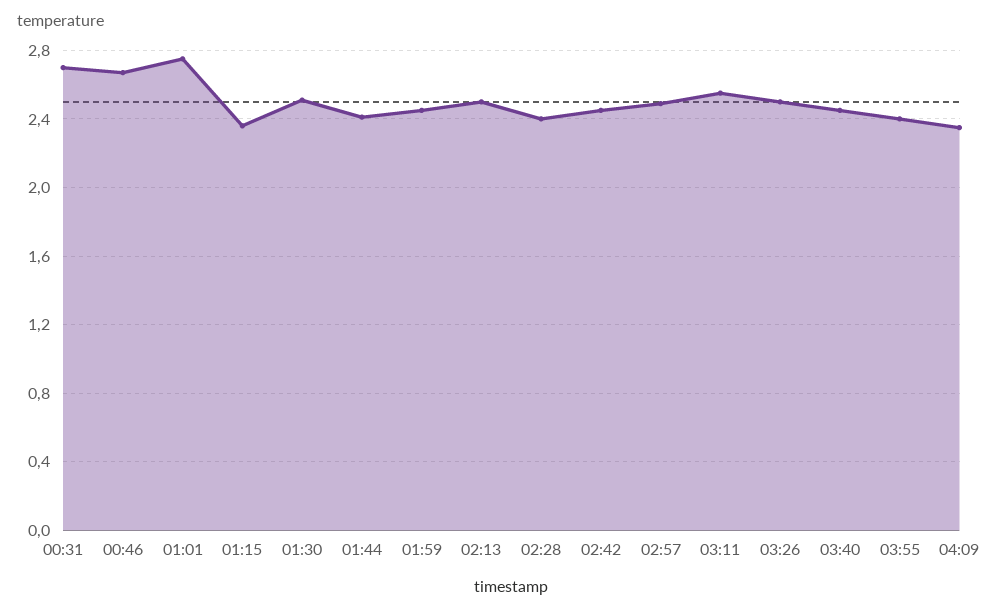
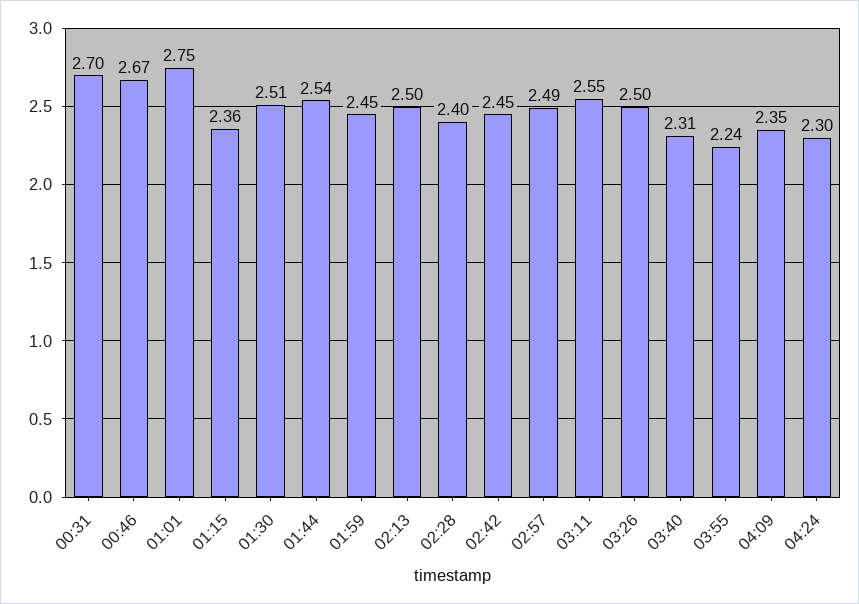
01:44: 2.4 -> 2.54
03:40: 2.45 -> 2.31
03:55: 2.4 -> 2.24
04:24: none -> 2.3

